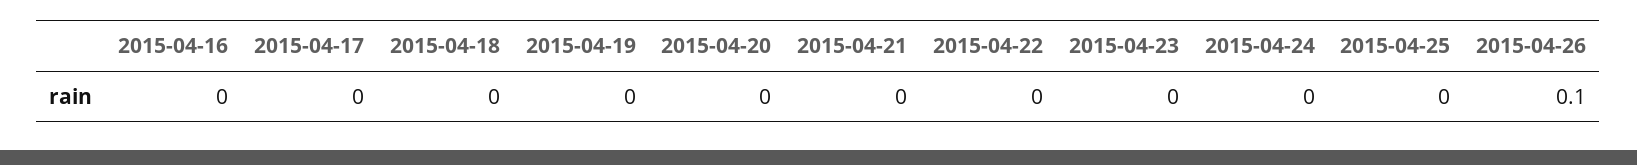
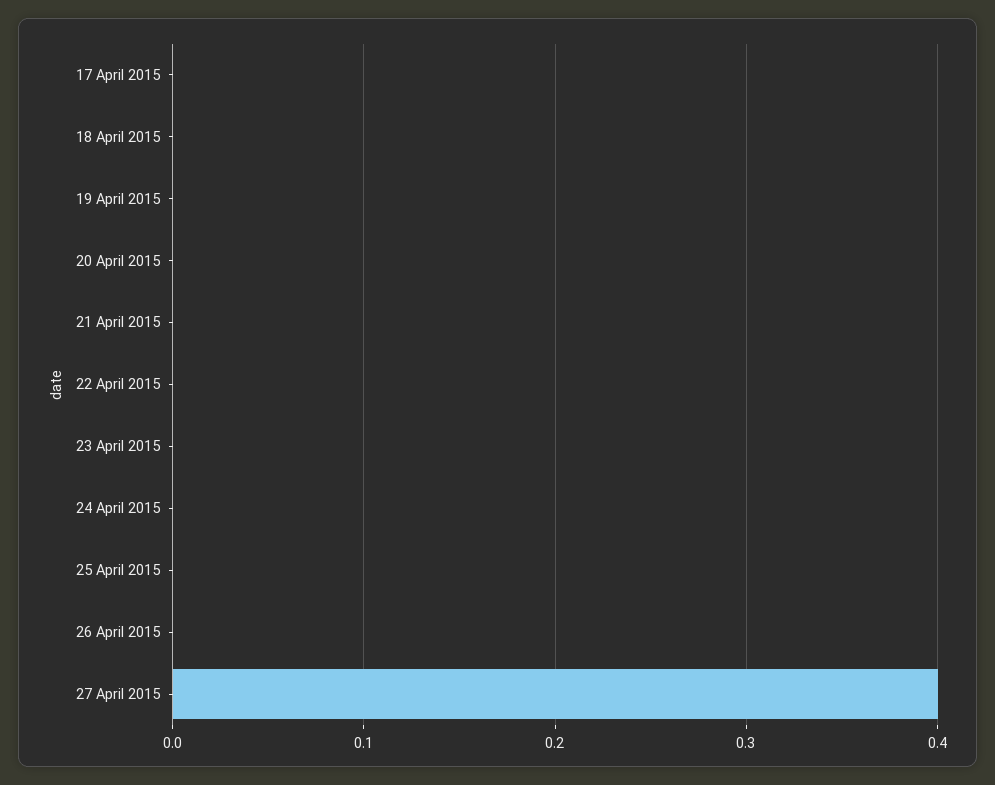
2015-04-16: 0 -> none
2015-04-26: 0.1 -> 0
27 April 2015: none -> 0.4

